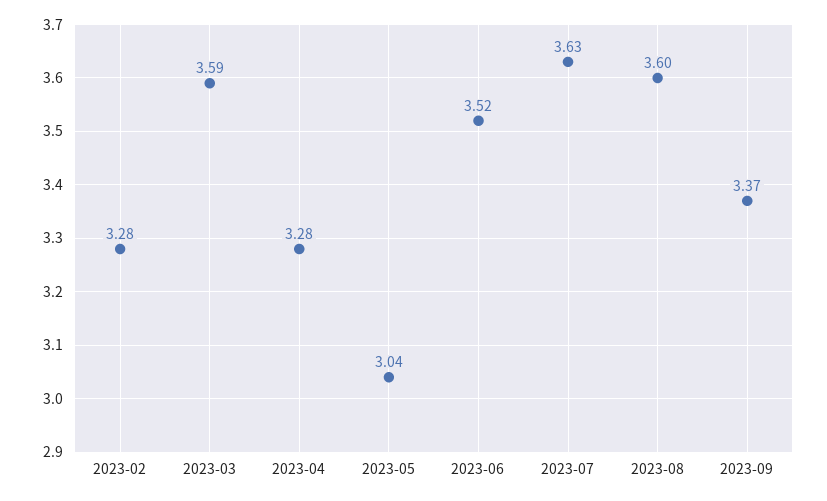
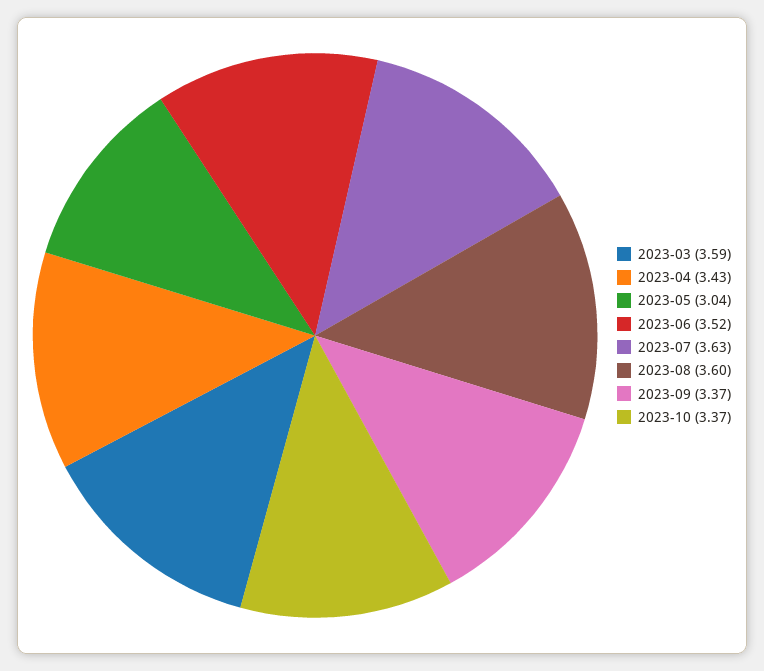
2023-02: 3.28 -> none
2023-04: 3.28 -> 3.43
2023-10: none -> 3.37

